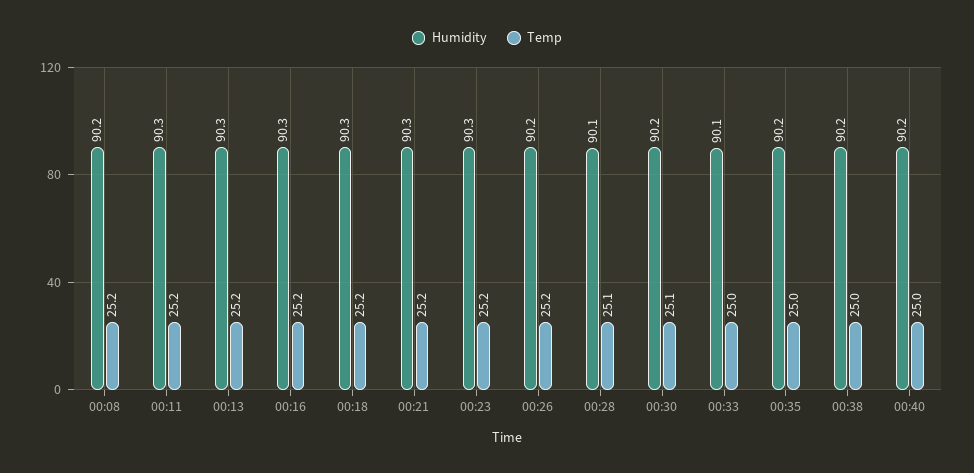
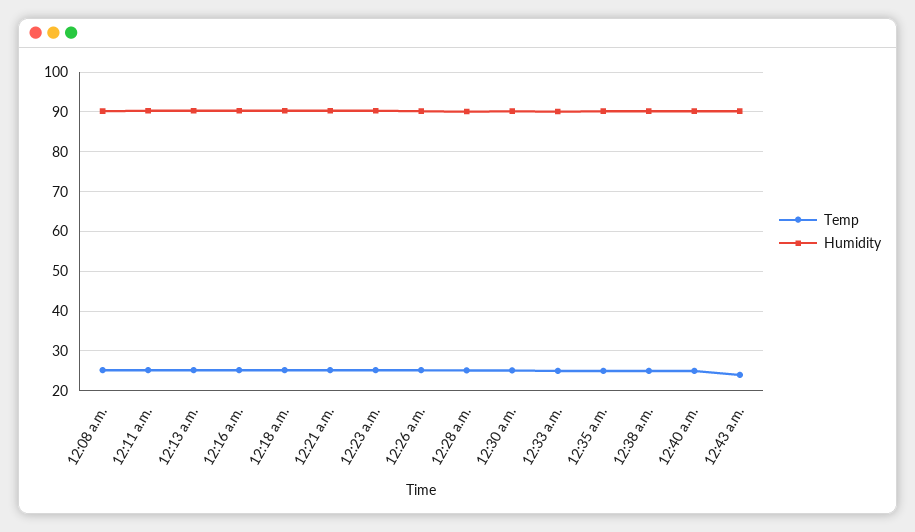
Temp, 12:43 a.m.: none -> 24
Humidity, 12:43 a.m.: none -> 90

